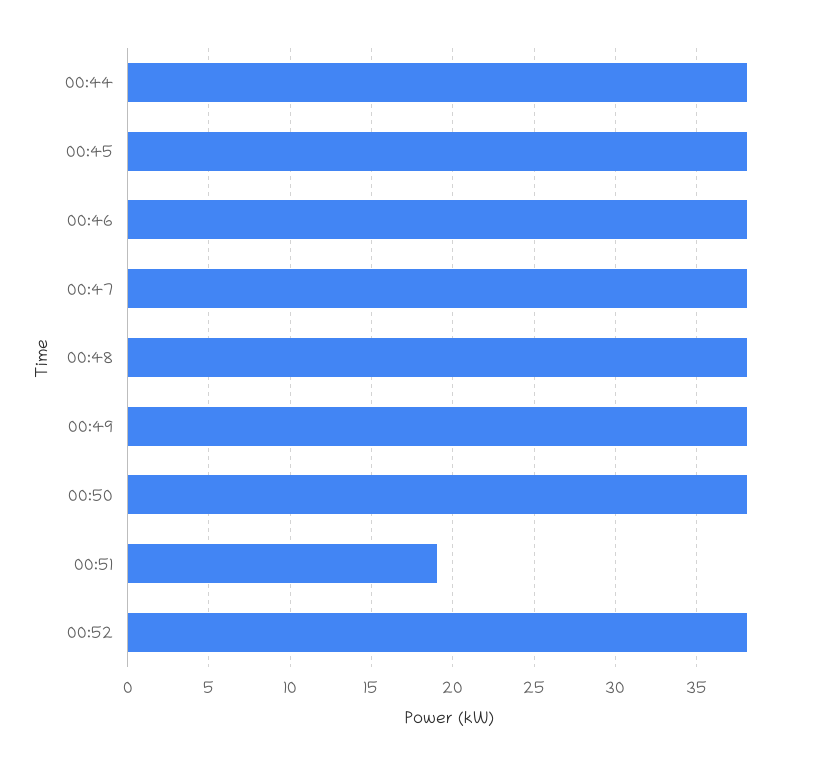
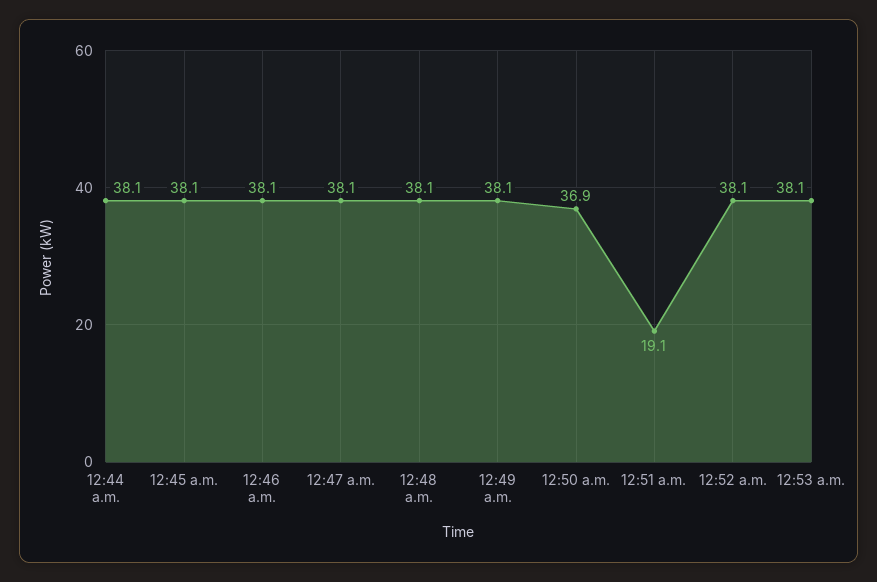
00:50: 38 -> 36.9
12:53 a.m.: none -> 38.1

